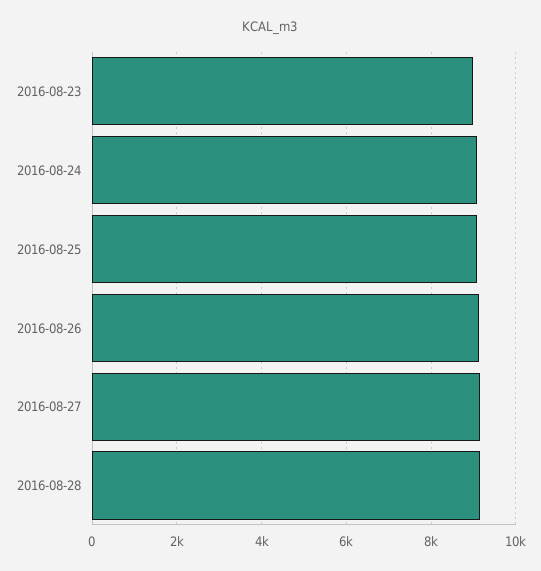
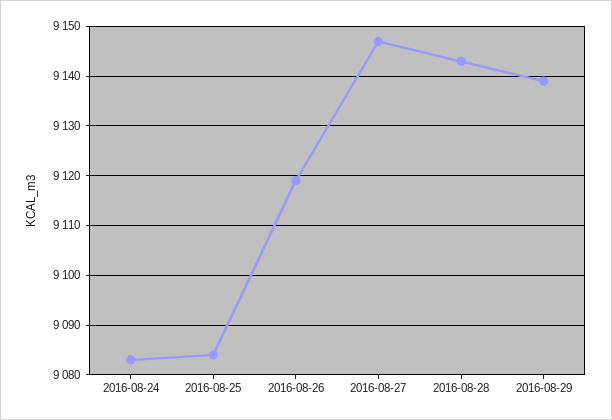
2016-08-23: 9000 -> none
2016-08-29: none -> 9140

